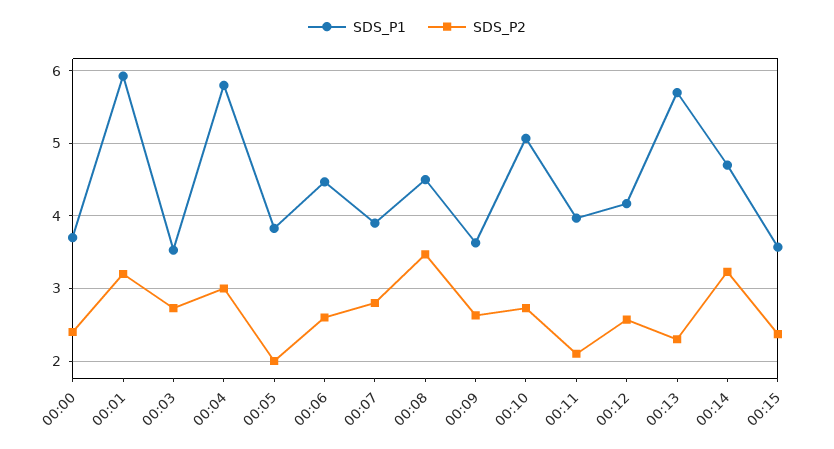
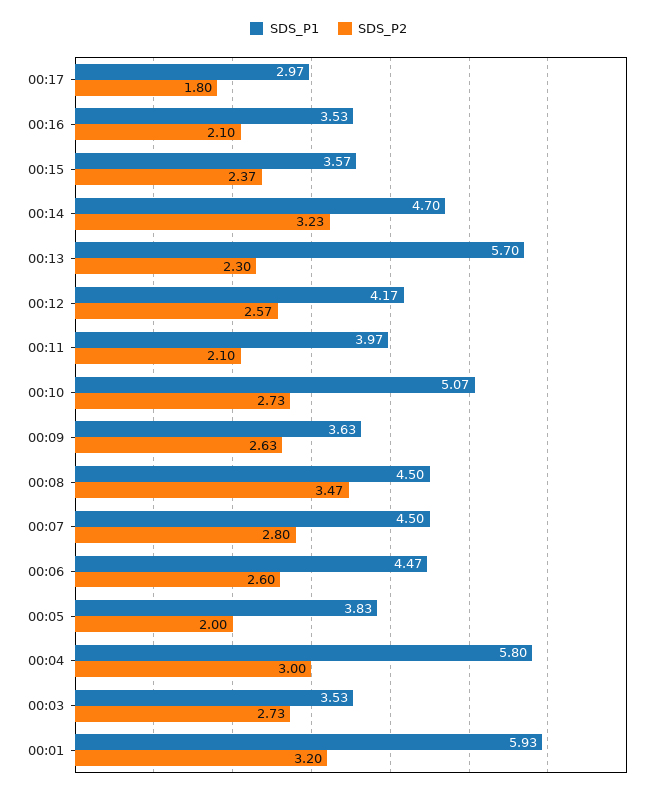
SDS_P1, 00:00: 3.7 -> none
SDS_P2, 00:00: 2.4 -> none
SDS_P1, 00:07: 3.9 -> 4.5
SDS_P1, 00:17: none -> 2.97
SDS_P2, 00:17: none -> 1.8
SDS_P1, 00:16: none -> 3.53
SDS_P2, 00:16: none -> 2.1

